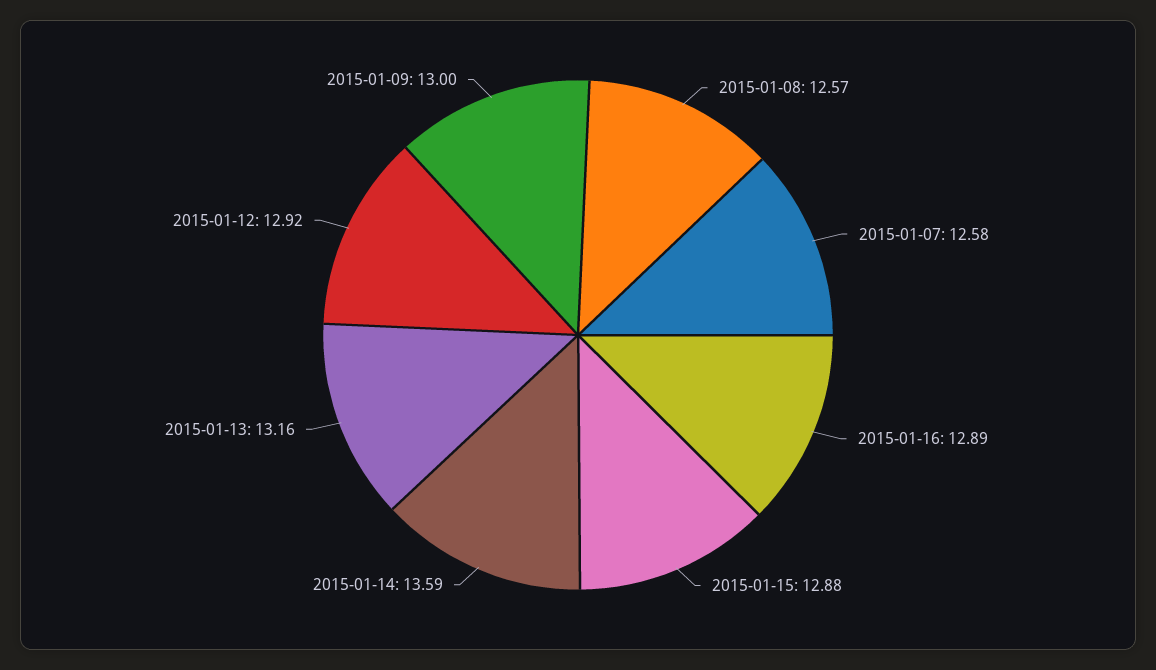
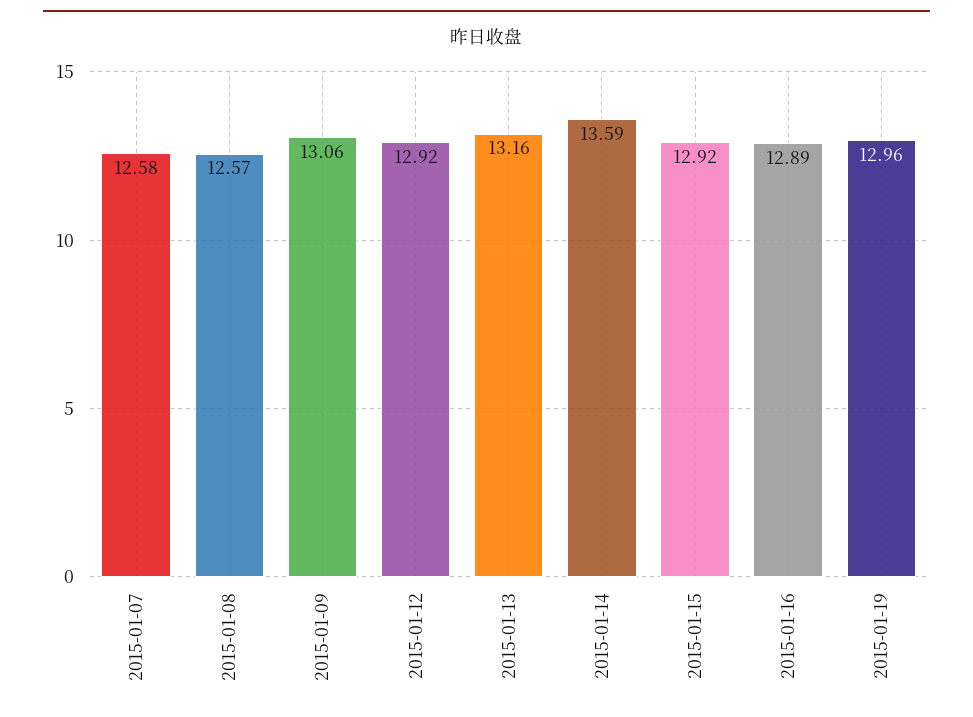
2015-01-15: 12.88 -> 12.92
2015-01-09: 13 -> 13.06
2015-01-19: none -> 12.96

